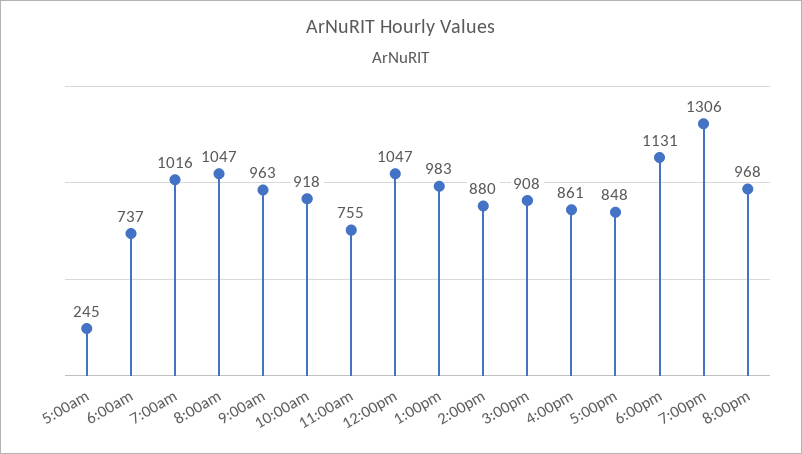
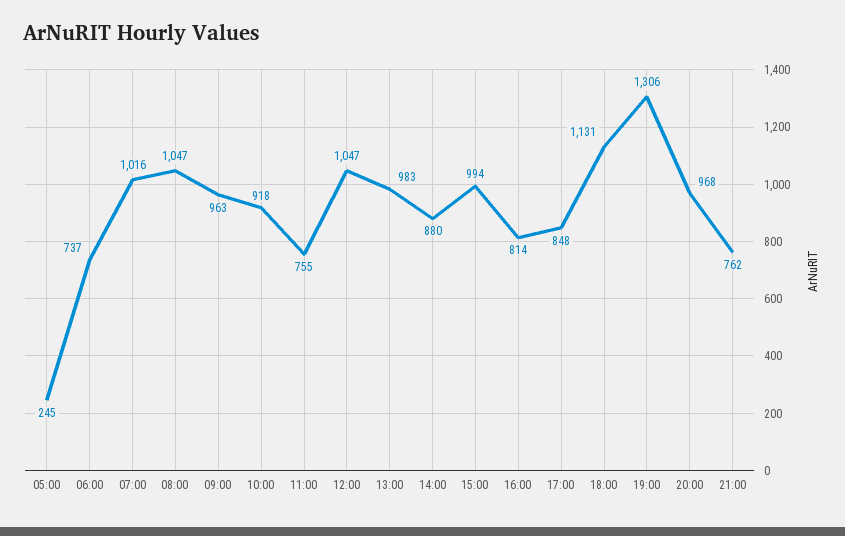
3:00pm: 908 -> 994
4:00pm: 861 -> 814
21:00: none -> 762

